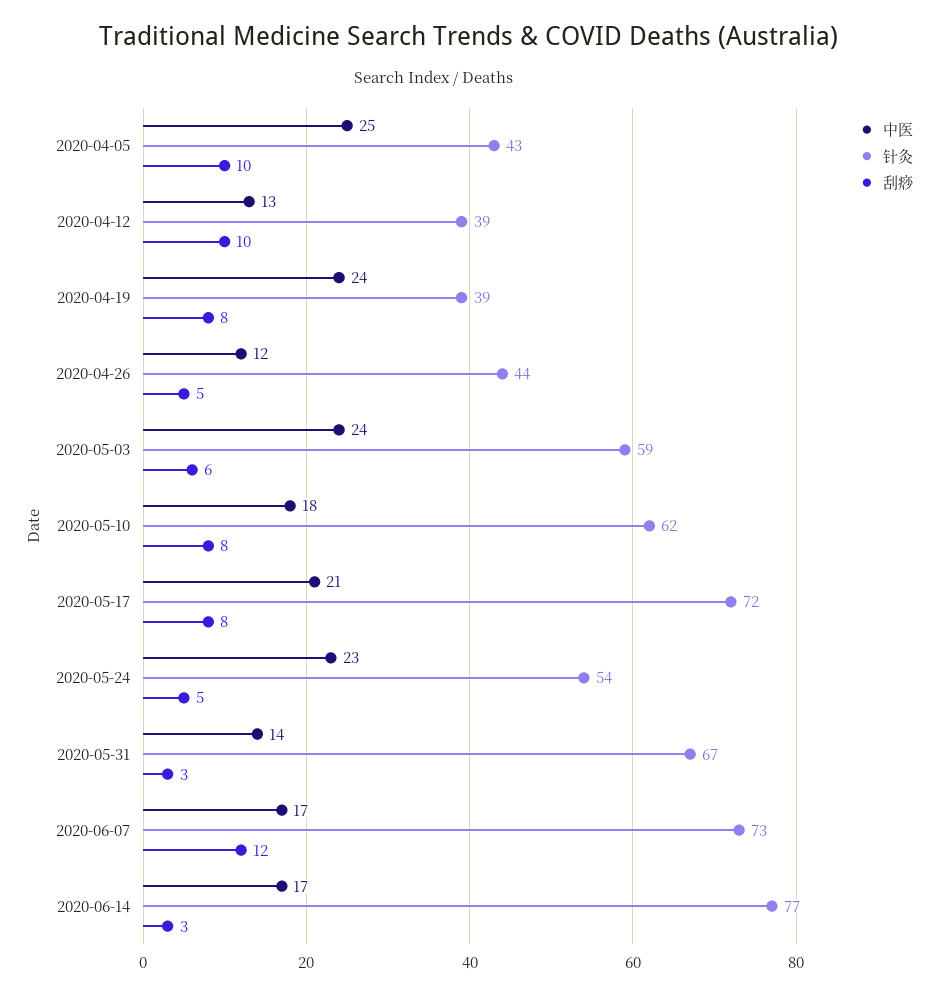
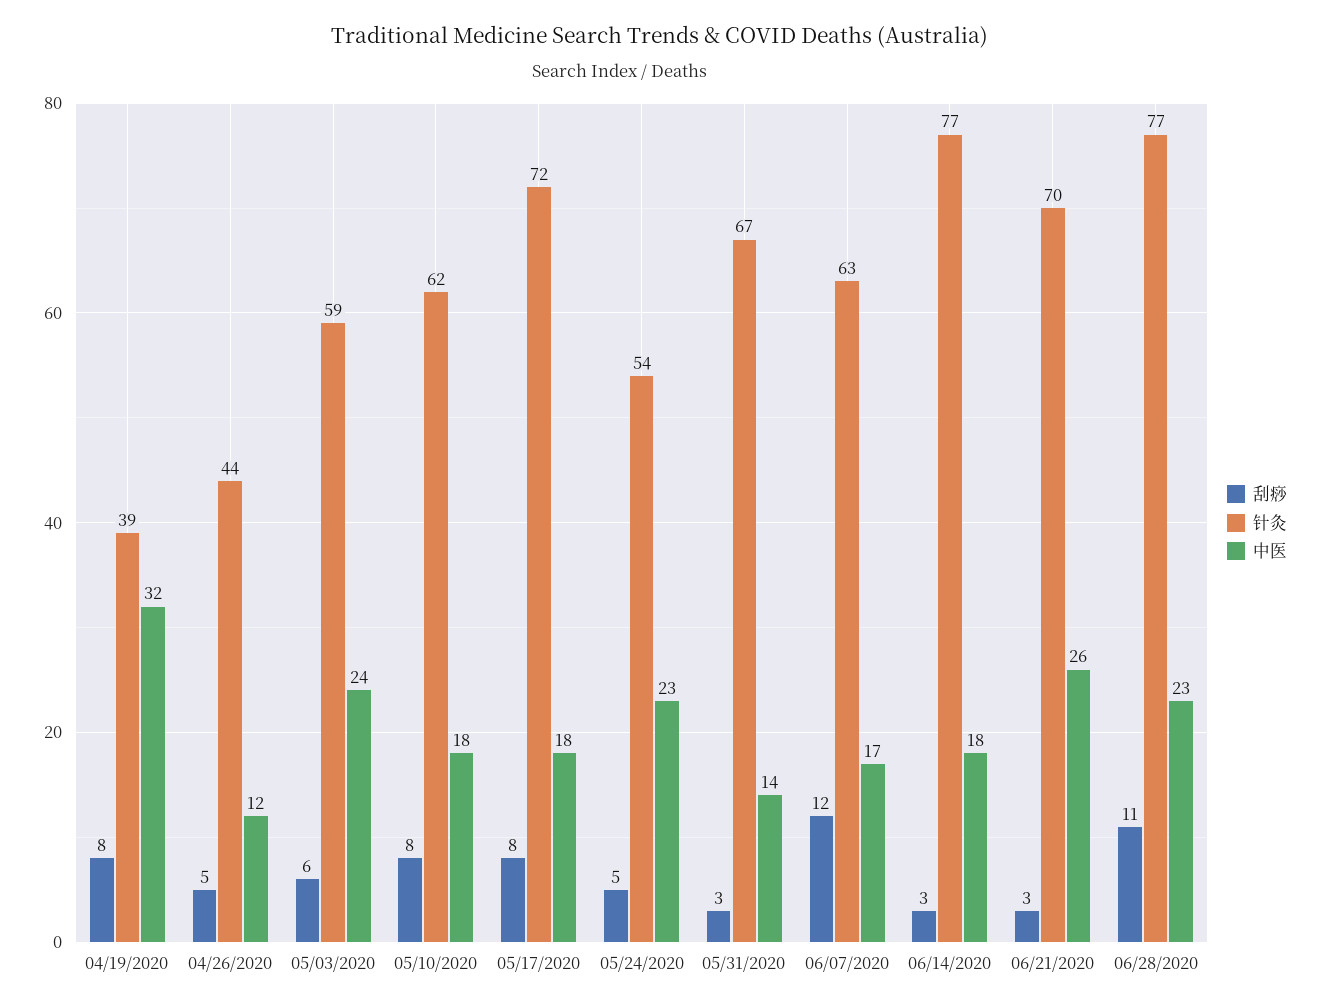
中医, 2020-04-05: 25 -> none
针灸, 2020-04-05: 43 -> none
刮痧, 2020-04-05: 10 -> none
中医, 2020-04-12: 13 -> none
针灸, 2020-04-12: 39 -> none
刮痧, 2020-04-12: 10 -> none
中医, 2020-04-19: 24 -> 32
中医, 2020-05-17: 21 -> 18
针灸, 2020-06-07: 73 -> 63
中医, 2020-06-14: 17 -> 18
刮痧, 06/21/2020: none -> 3
针灸, 06/21/2020: none -> 70
中医, 06/21/2020: none -> 26
刮痧, 06/28/2020: none -> 11
针灸, 06/28/2020: none -> 77
中医, 06/28/2020: none -> 23

